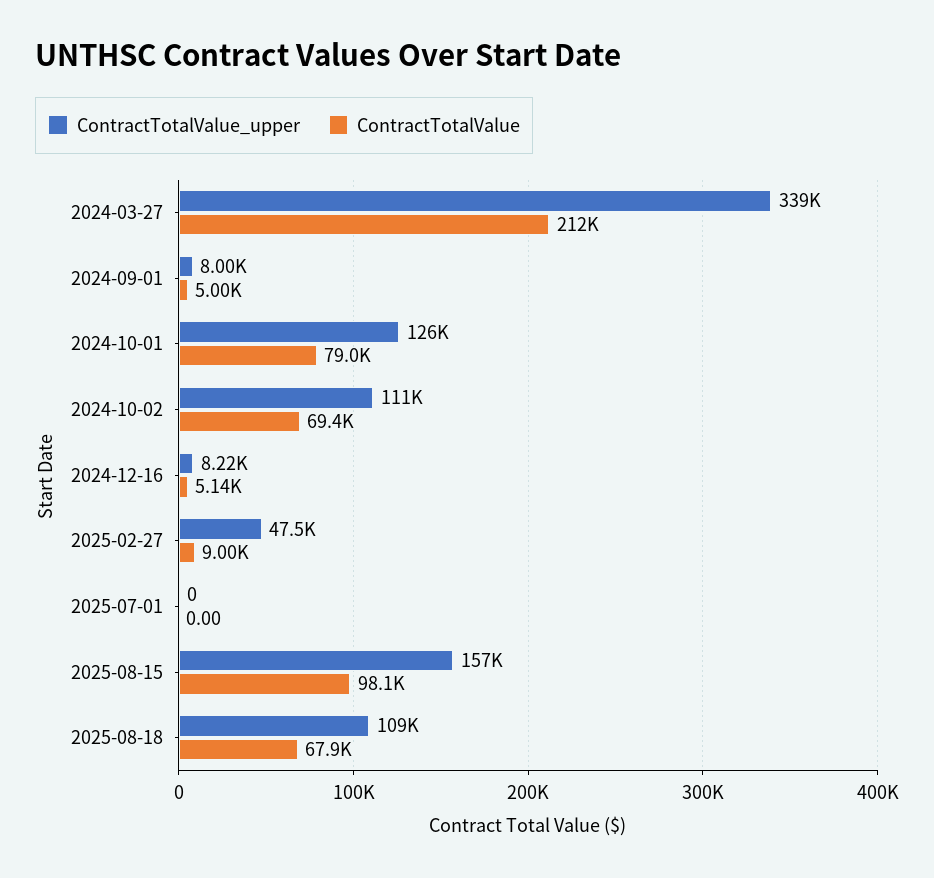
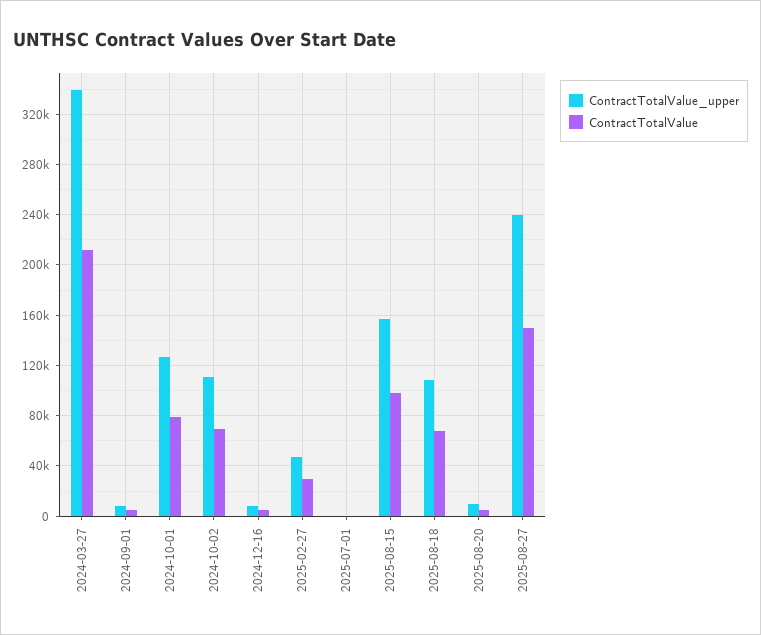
ContractTotalValue, 2025-02-27: 9000 -> 30000
ContractTotalValue_upper, 2025-08-20: none -> 10000
ContractTotalValue, 2025-08-20: none -> 5000
ContractTotalValue_upper, 2025-08-27: none -> 240000
ContractTotalValue, 2025-08-27: none -> 150000

